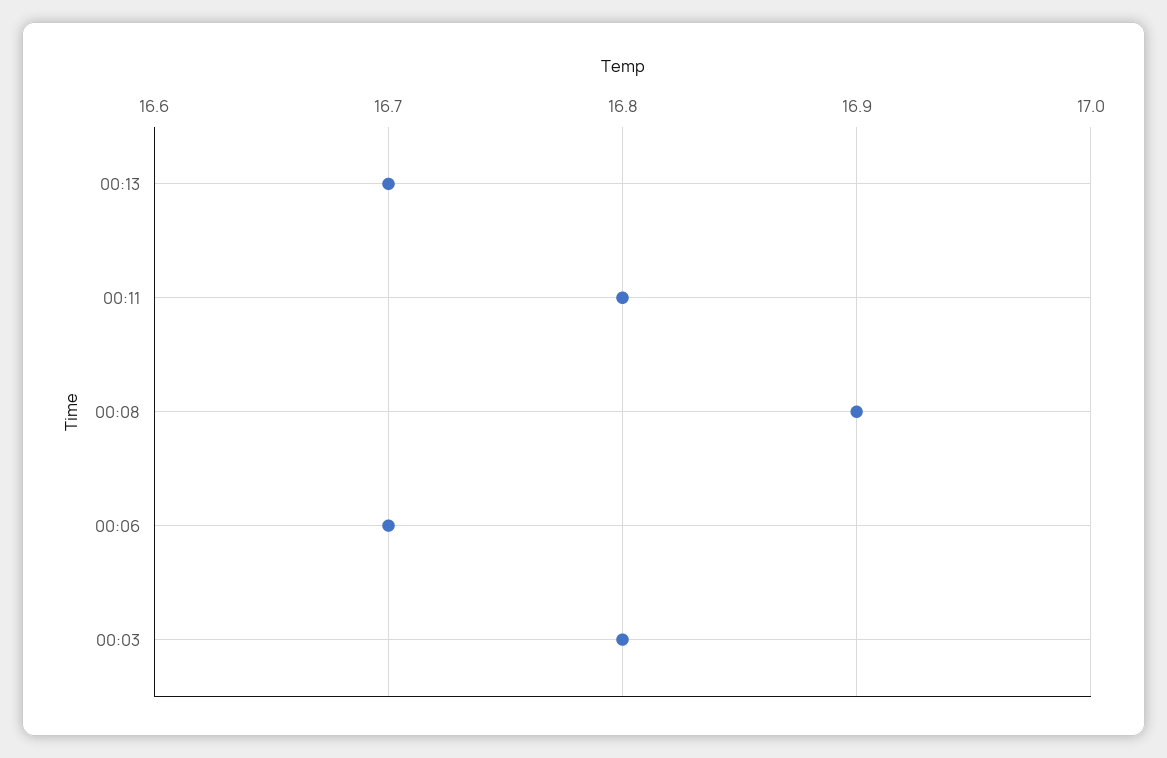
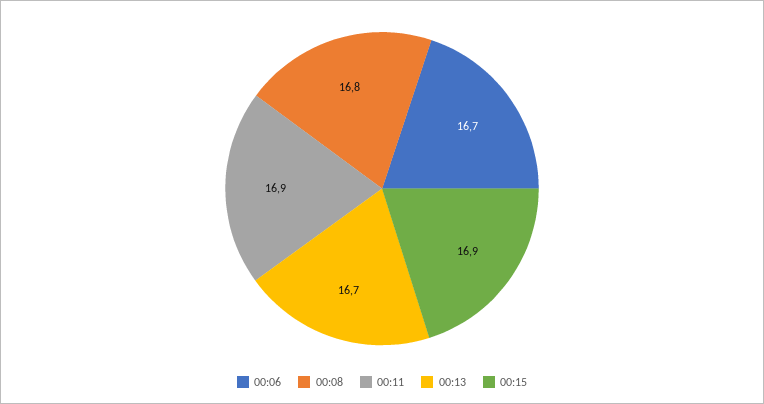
00:11: 16.8 -> 16.9
00:08: 16.9 -> 16.8
00:03: 16.8 -> none
00:15: none -> 16.9

